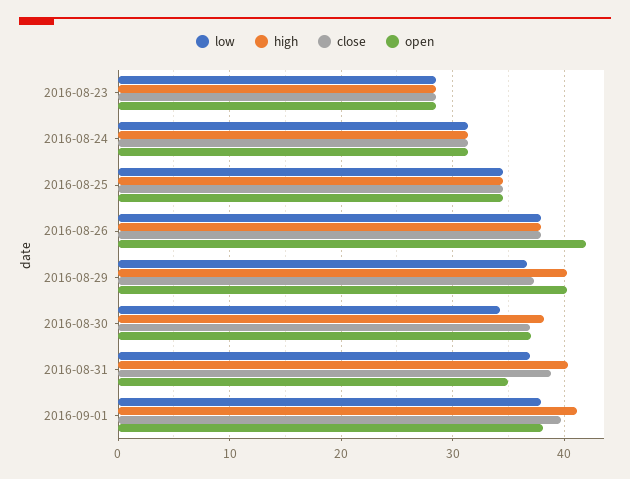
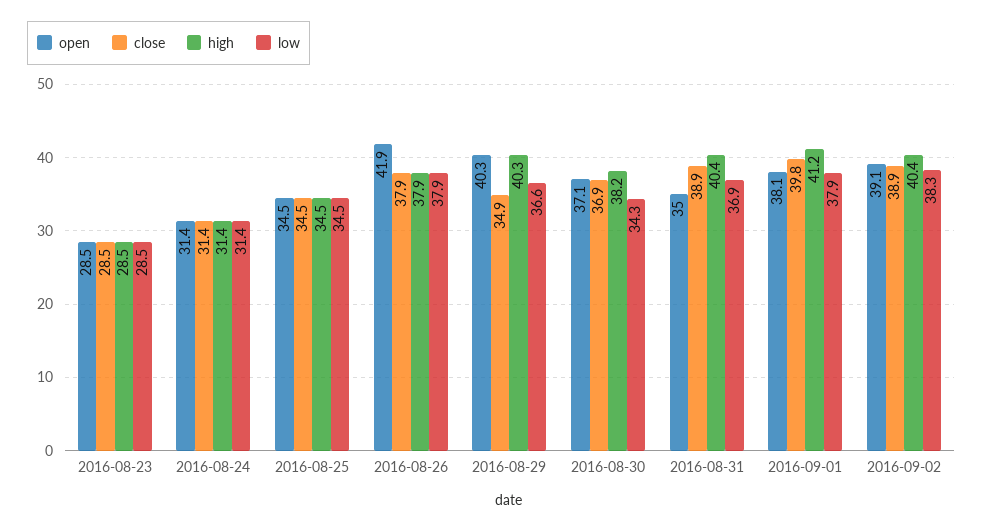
close, 2016-08-29: 37 -> 34.9
open, 2016-09-02: none -> 39.1
close, 2016-09-02: none -> 38.9
high, 2016-09-02: none -> 40.4
low, 2016-09-02: none -> 38.3

